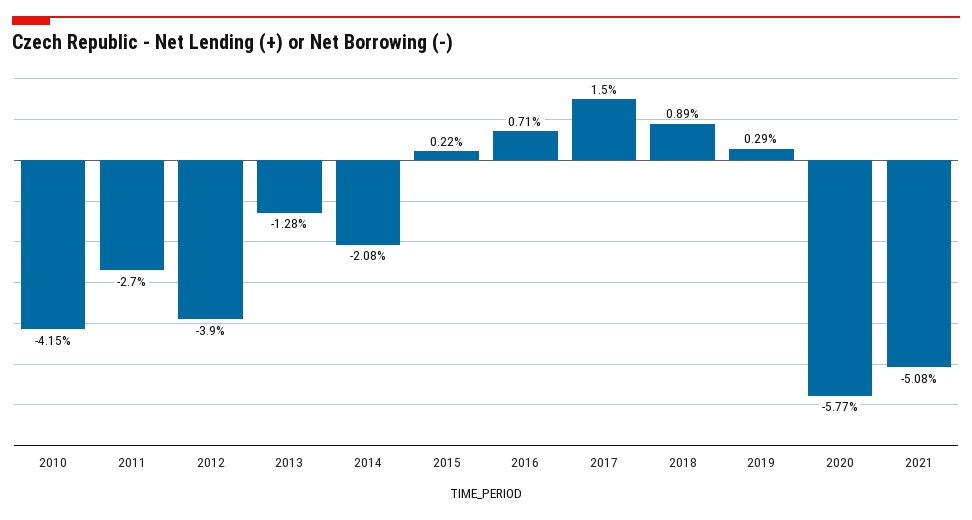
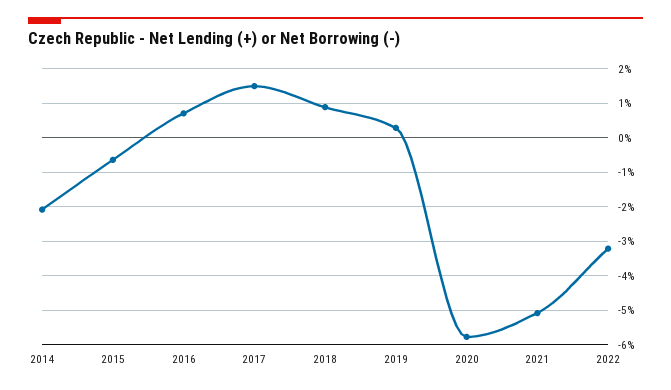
2010: -4.15 -> none
2011: -2.7 -> none
2012: -3.9 -> none
2013: -1.28 -> none
2015: 0.22 -> -0.6
2022: none -> -3.2

